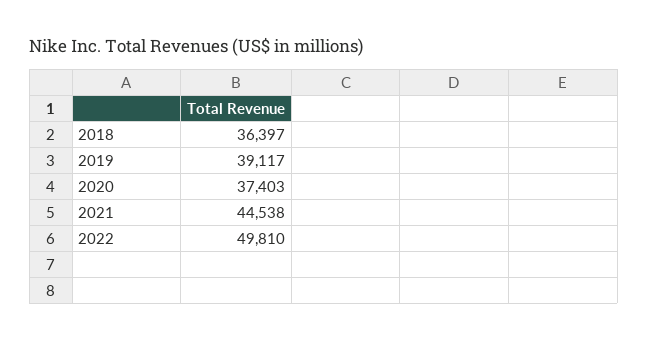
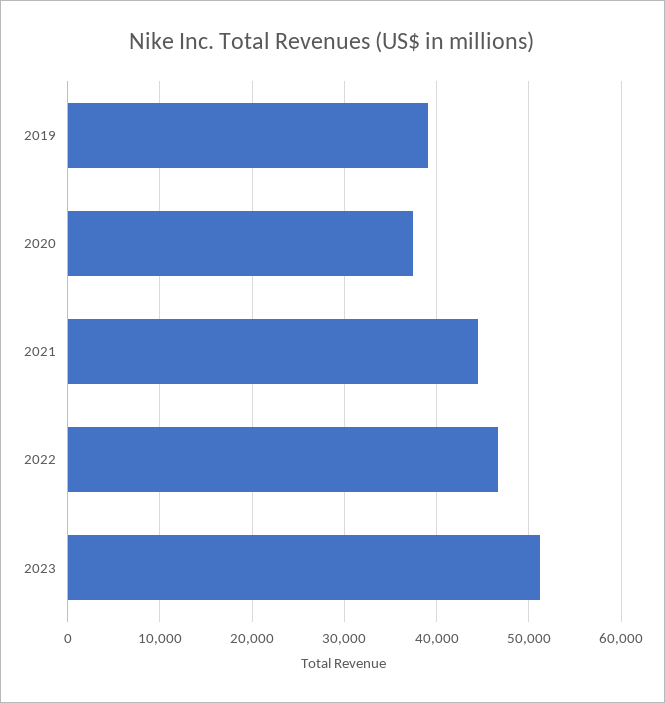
2018: 36397 -> none
2022: 49810 -> 47000
2023: none -> 51000

